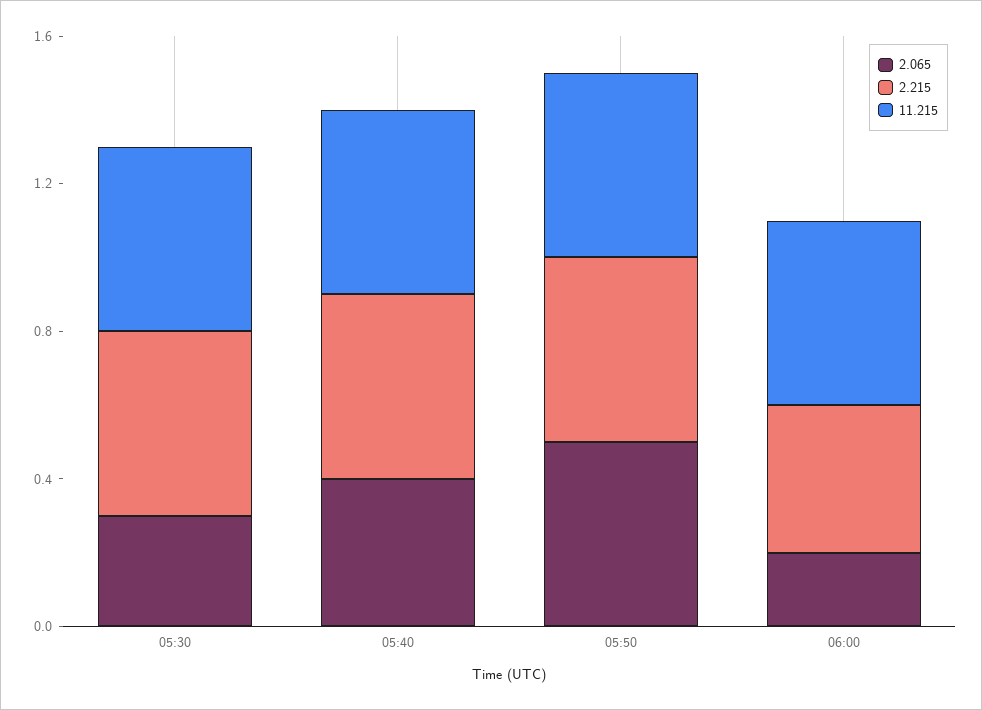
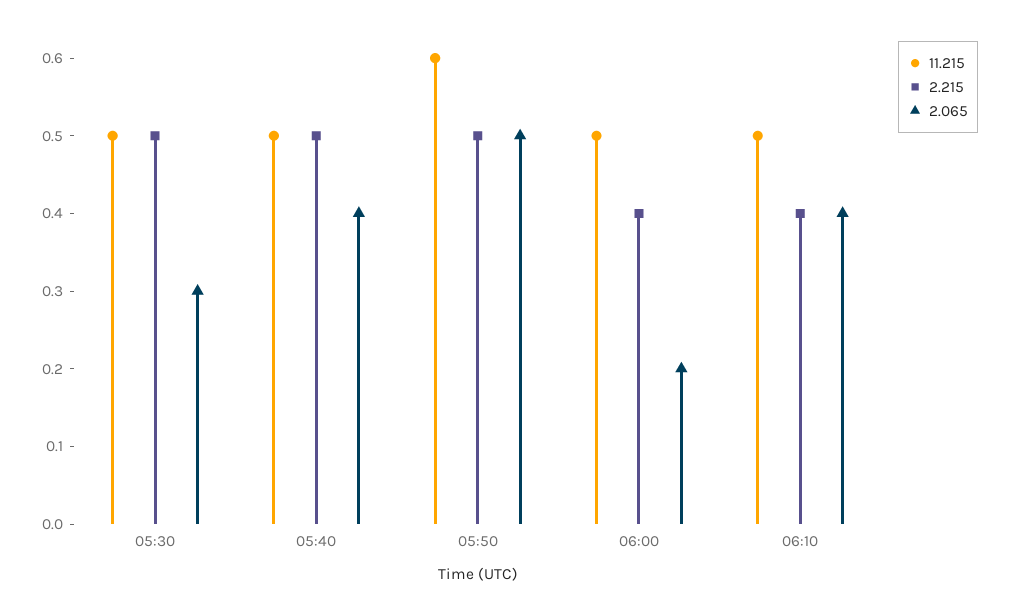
11.215, 05:50: 0.5 -> 0.6
11.215, 06:10: none -> 0.5
2.215, 06:10: none -> 0.4
2.065, 06:10: none -> 0.4

